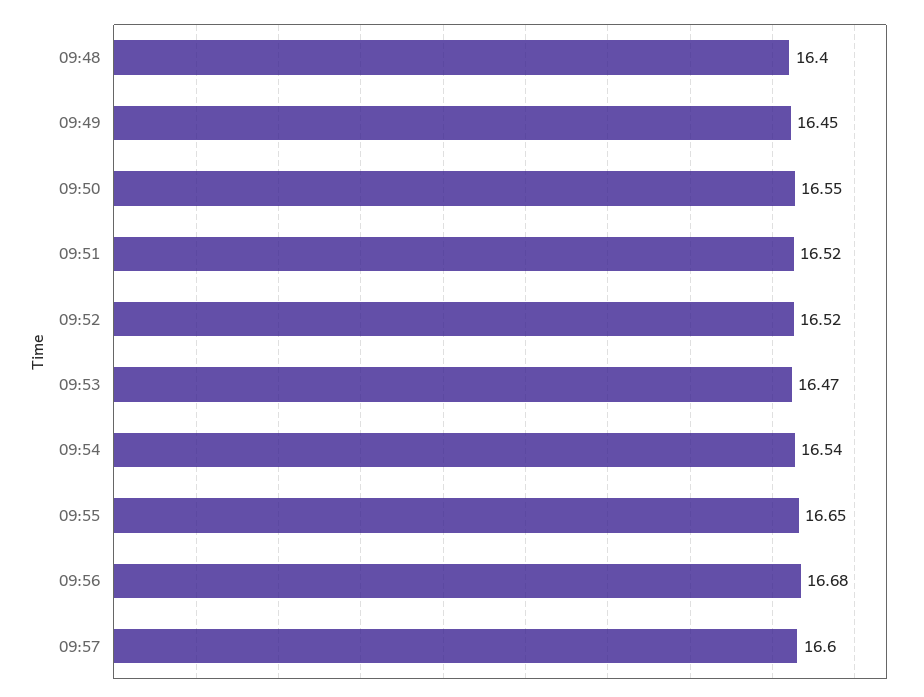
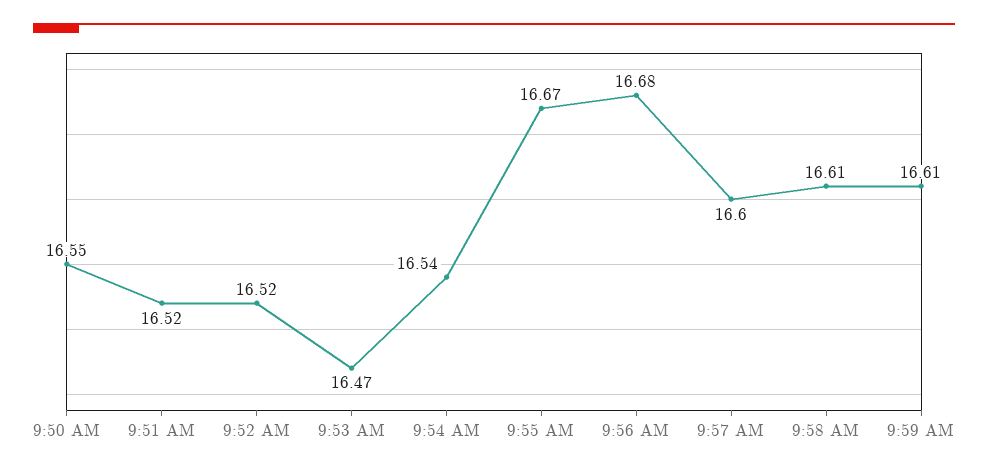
09:48: 16.4 -> none
09:49: 16.45 -> none
09:55: 16.65 -> 16.67
9:58 AM: none -> 16.61
9:59 AM: none -> 16.61

